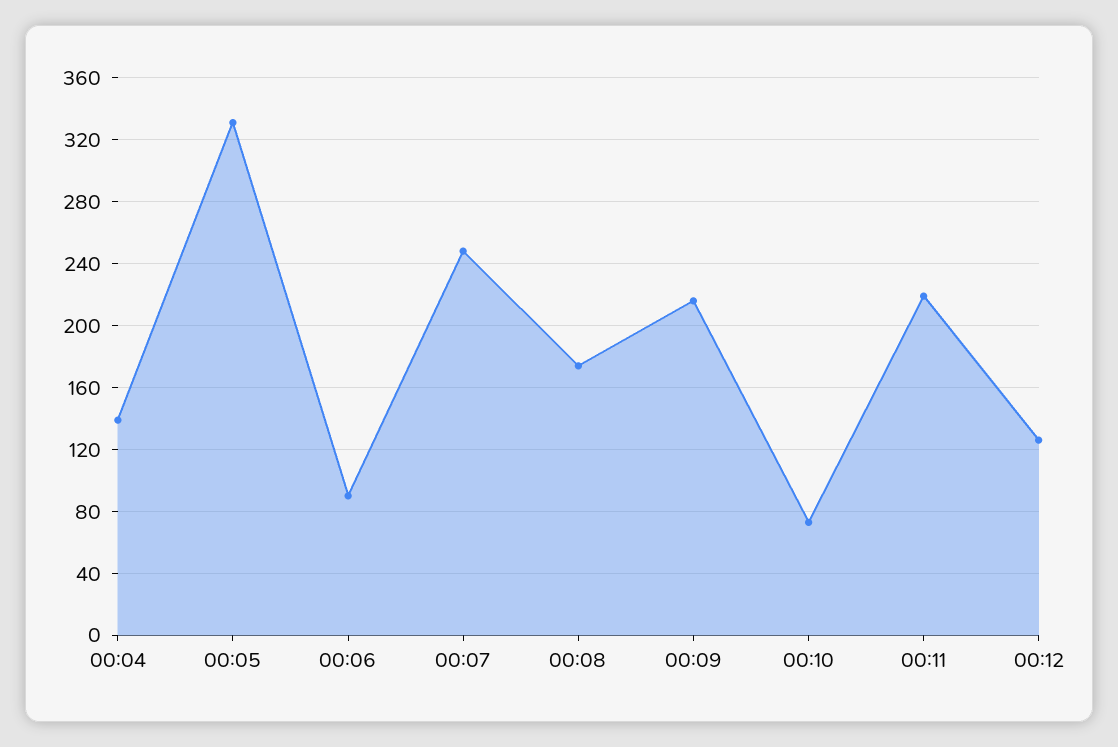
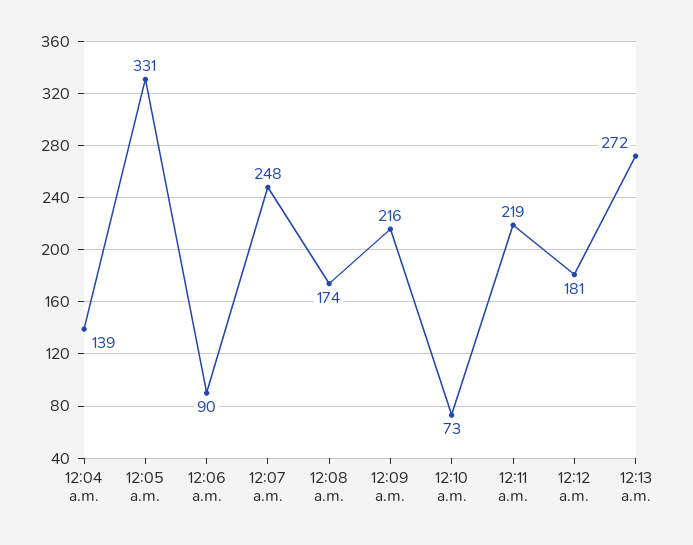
00:12: 125 -> 181
12:13 a.m.: none -> 272

